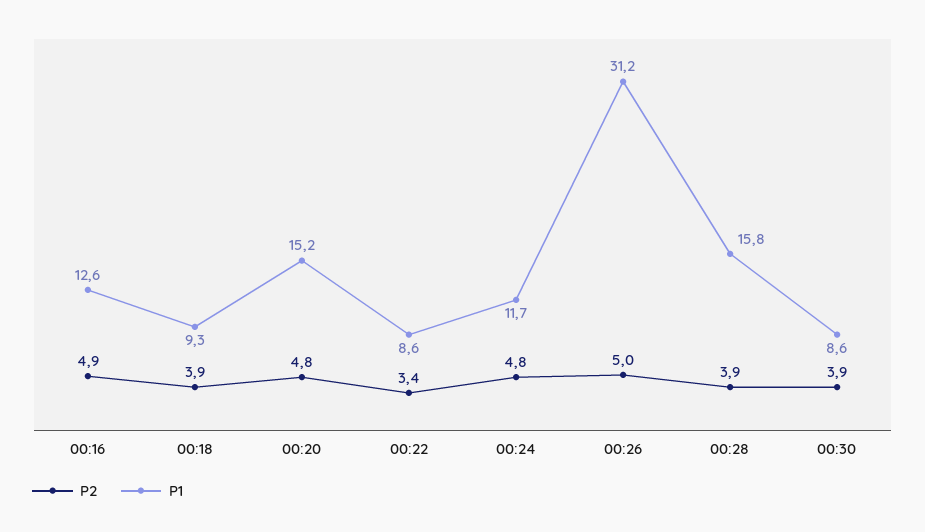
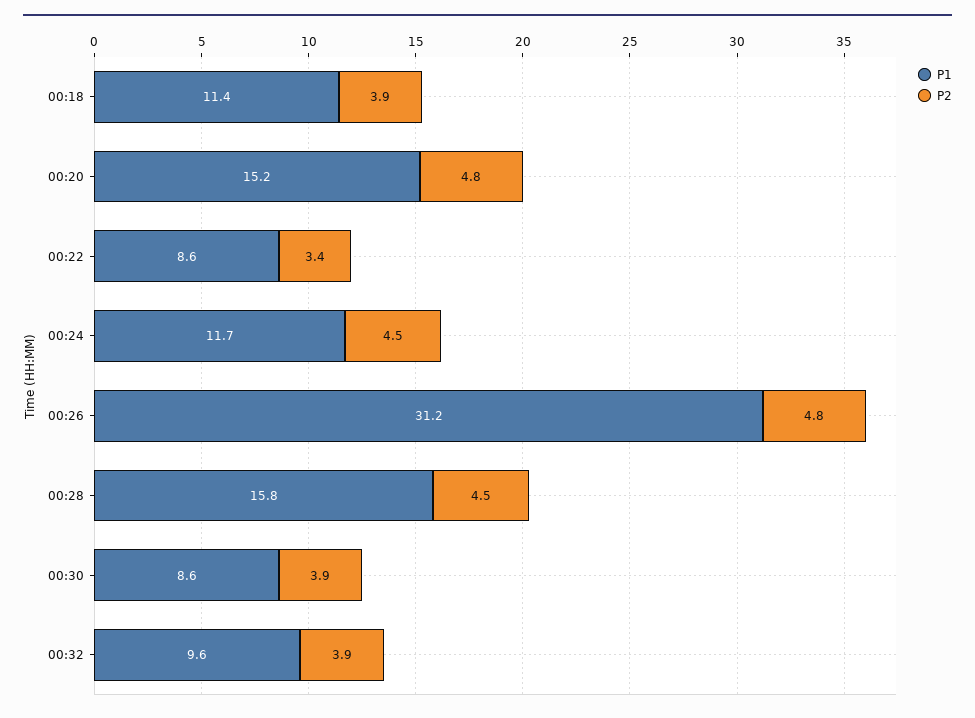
P2, 00:16: 4.9 -> none
P1, 00:16: 12.6 -> none
P1, 00:18: 9.3 -> 11.4
P2, 00:24: 4.8 -> 4.5
P2, 00:26: 5 -> 4.8
P2, 00:28: 3.9 -> 4.5
P1, 00:32: none -> 9.6
P2, 00:32: none -> 3.9

